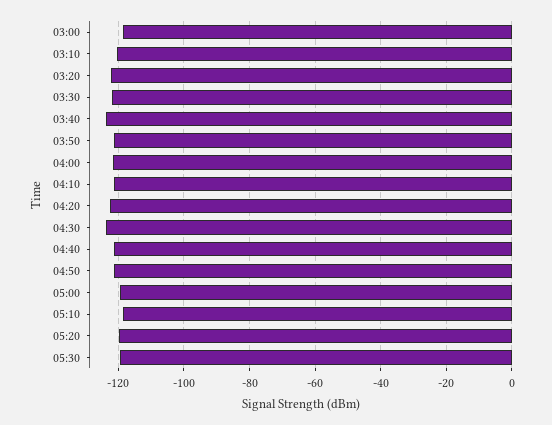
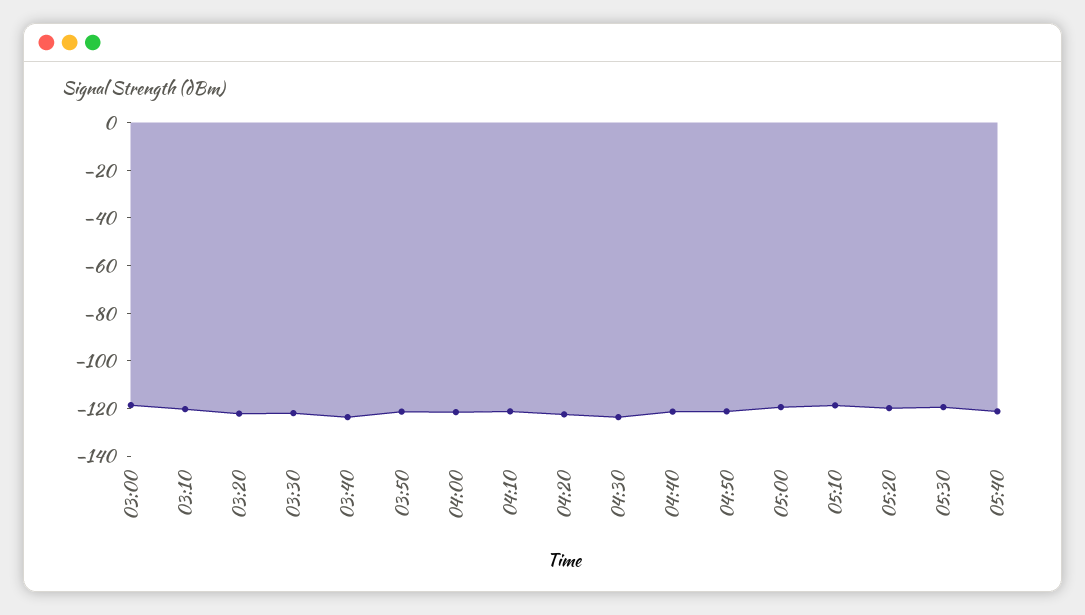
05:40: none -> -120

